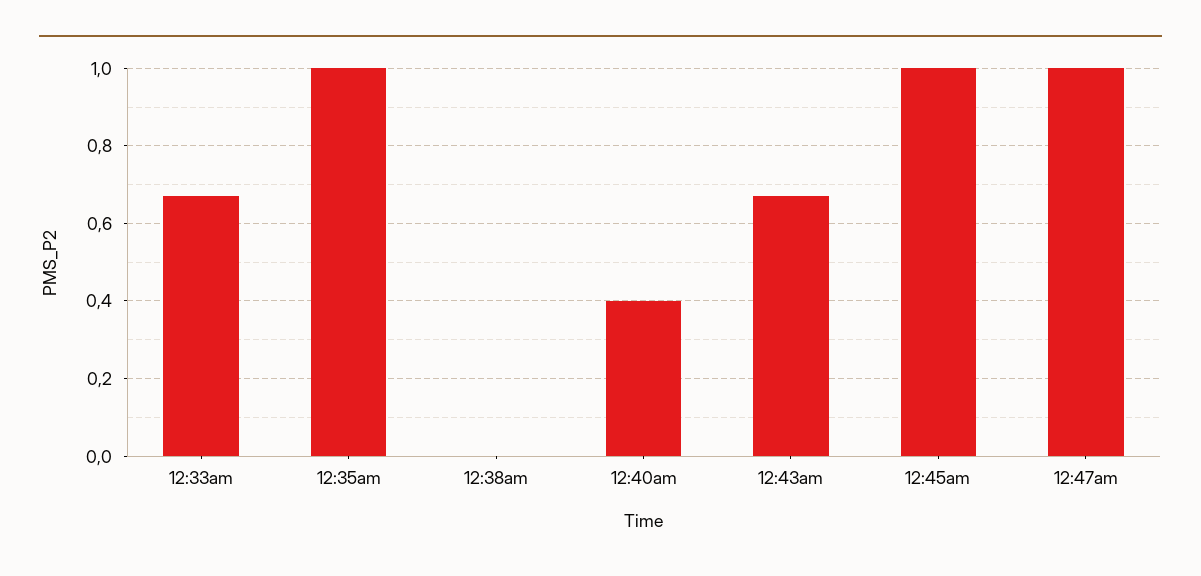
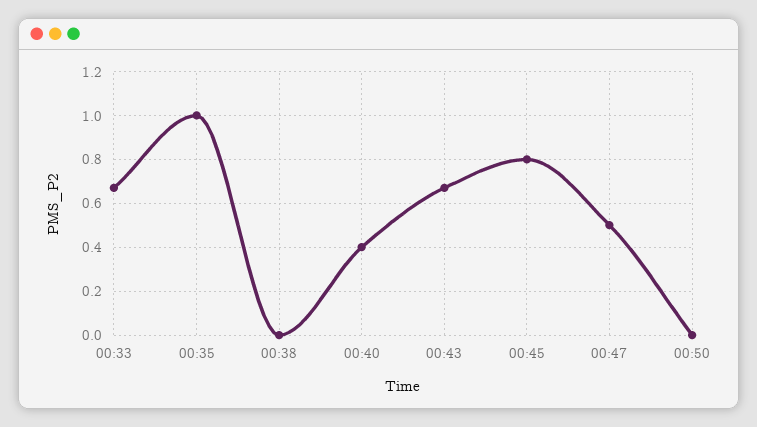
12:45am: 1 -> 0.8
12:47am: 1 -> 0.5
00:50: none -> 0

